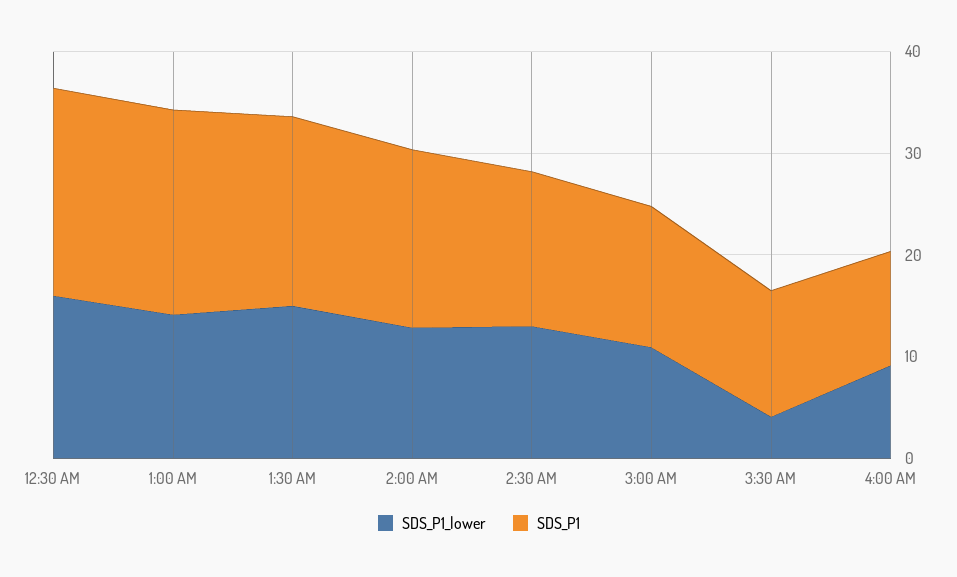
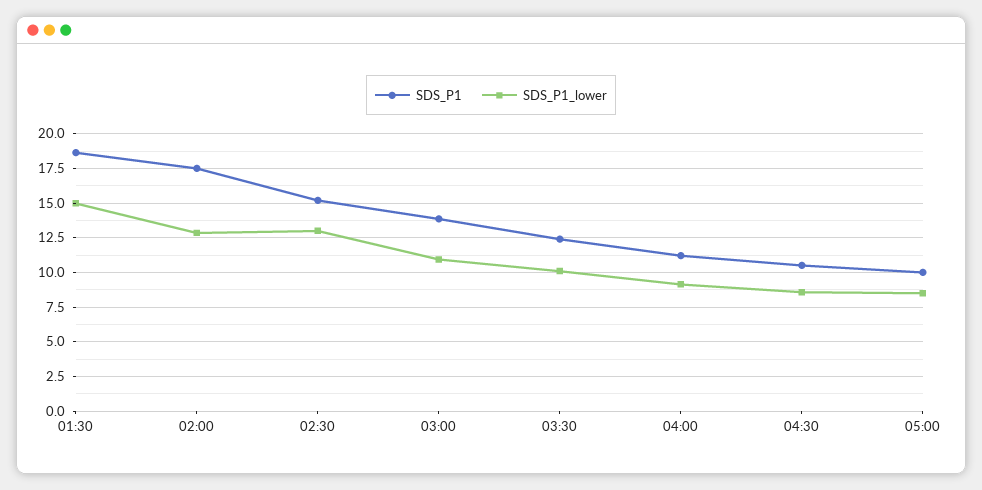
SDS_P1_lower, 12:30 AM: 16 -> none
SDS_P1, 12:30 AM: 20 -> none
SDS_P1_lower, 1:00 AM: 14 -> none
SDS_P1, 1:00 AM: 20 -> none
SDS_P1_lower, 3:30 AM: 4 -> 10
SDS_P1, 04:30: none -> 10.5
SDS_P1_lower, 04:30: none -> 8.5
SDS_P1, 05:00: none -> 10
SDS_P1_lower, 05:00: none -> 8.5

